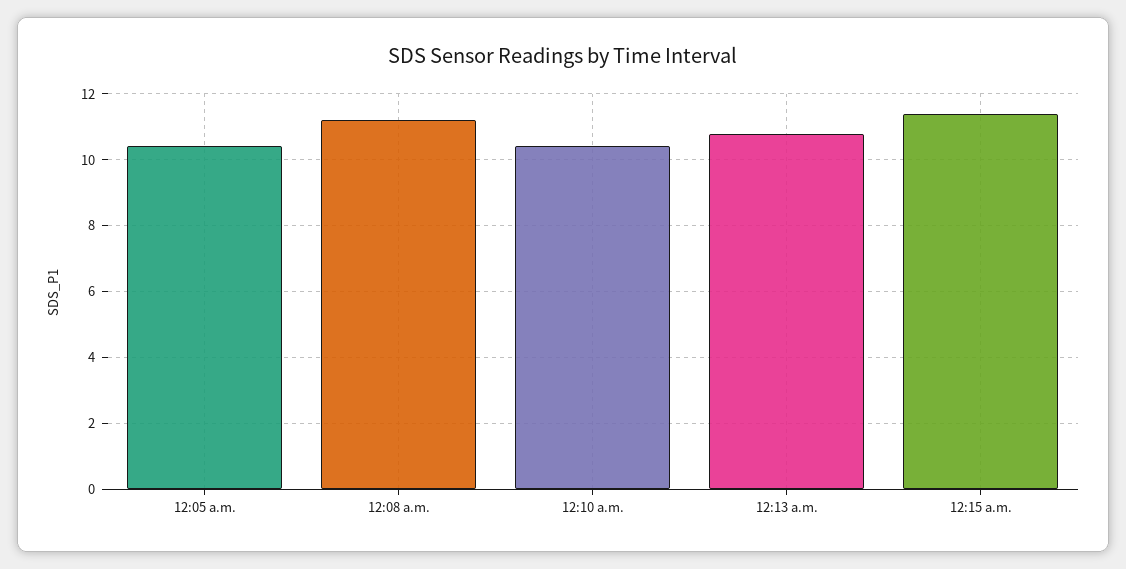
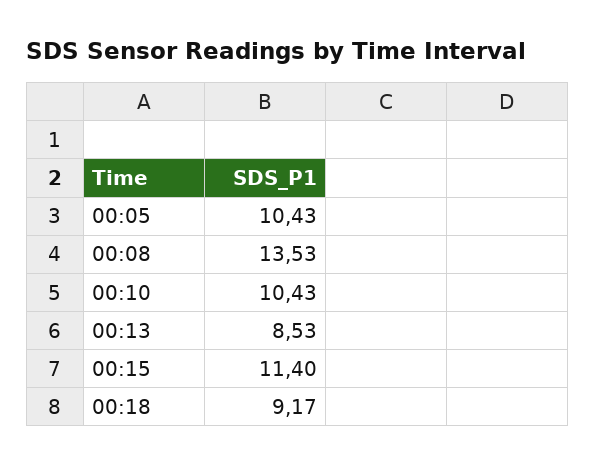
12:08 a.m.: 11.2 -> 13.53
12:13 a.m.: 10.8 -> 8.53
00:18: none -> 9.17

